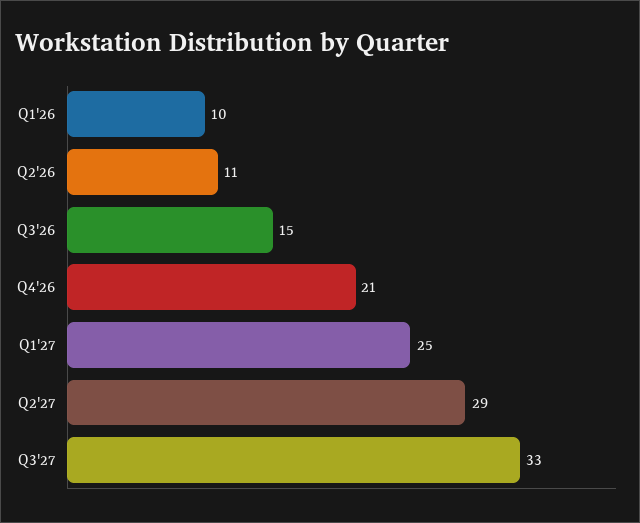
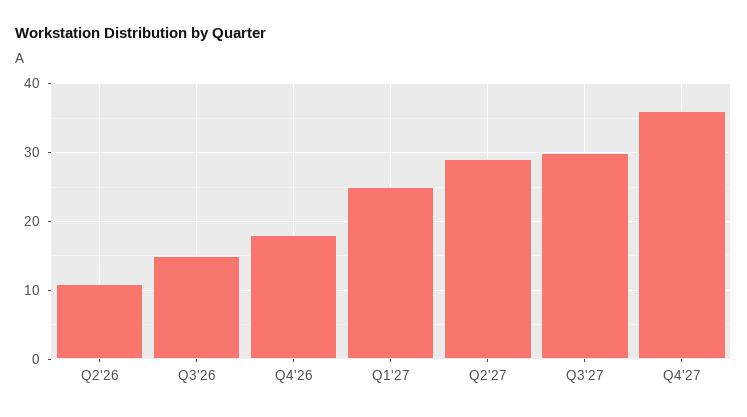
Q1'26: 10 -> none
Q4'26: 21 -> 18
Q3'27: 33 -> 30
Q4'27: none -> 36

